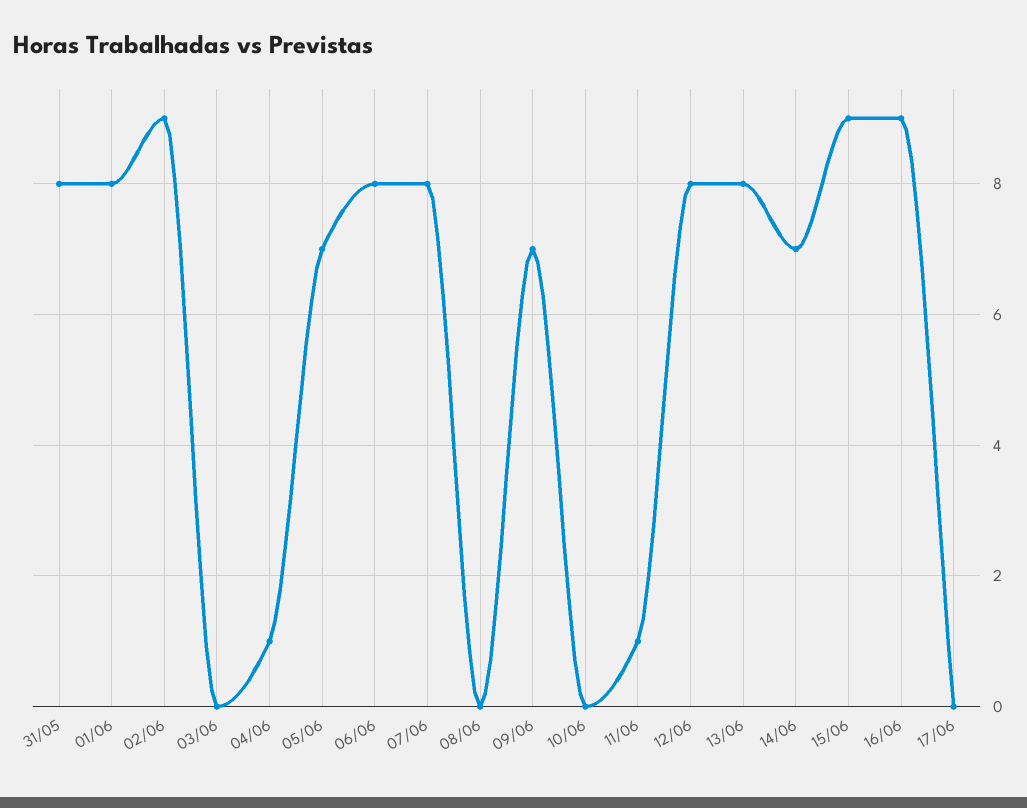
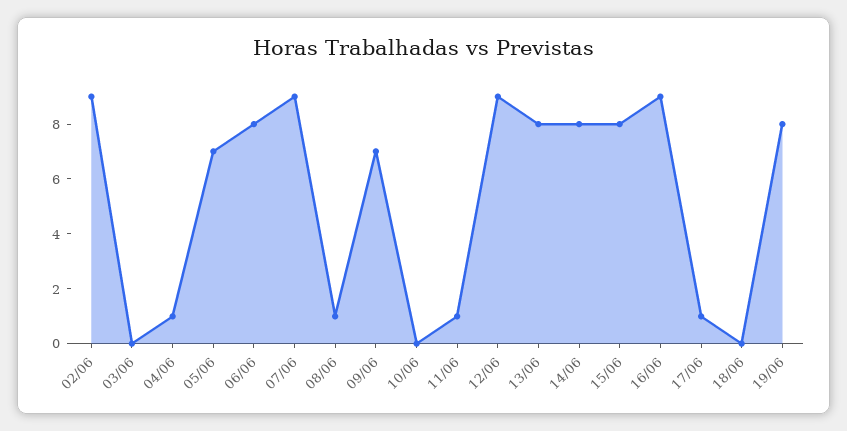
31/05: 8 -> none
01/06: 8 -> none
07/06: 8 -> 9
08/06: 0 -> 1
12/06: 8 -> 9
14/06: 7 -> 8
15/06: 9 -> 8
17/06: 0 -> 1
18/06: none -> 0
19/06: none -> 8

